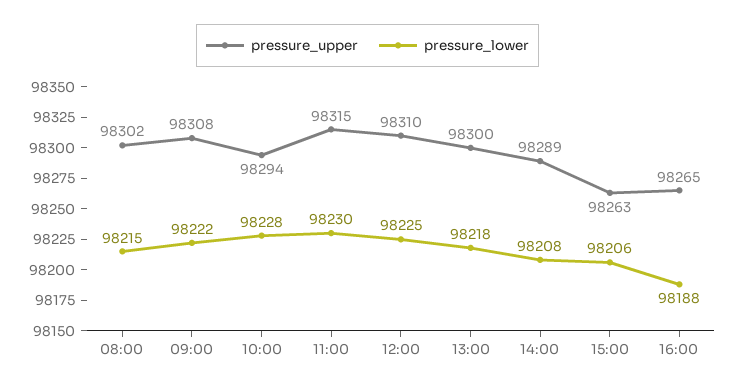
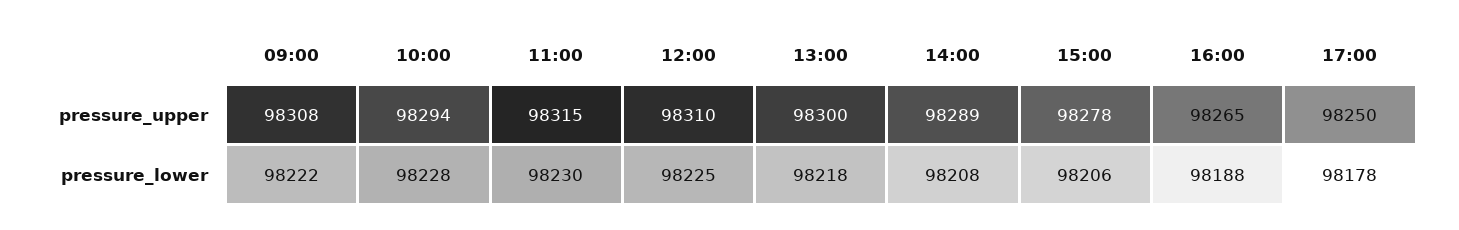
pressure_upper, 08:00: 98302 -> none
pressure_lower, 08:00: 98215 -> none
pressure_upper, 15:00: 98263 -> 98278
pressure_upper, 17:00: none -> 98250
pressure_lower, 17:00: none -> 98178

